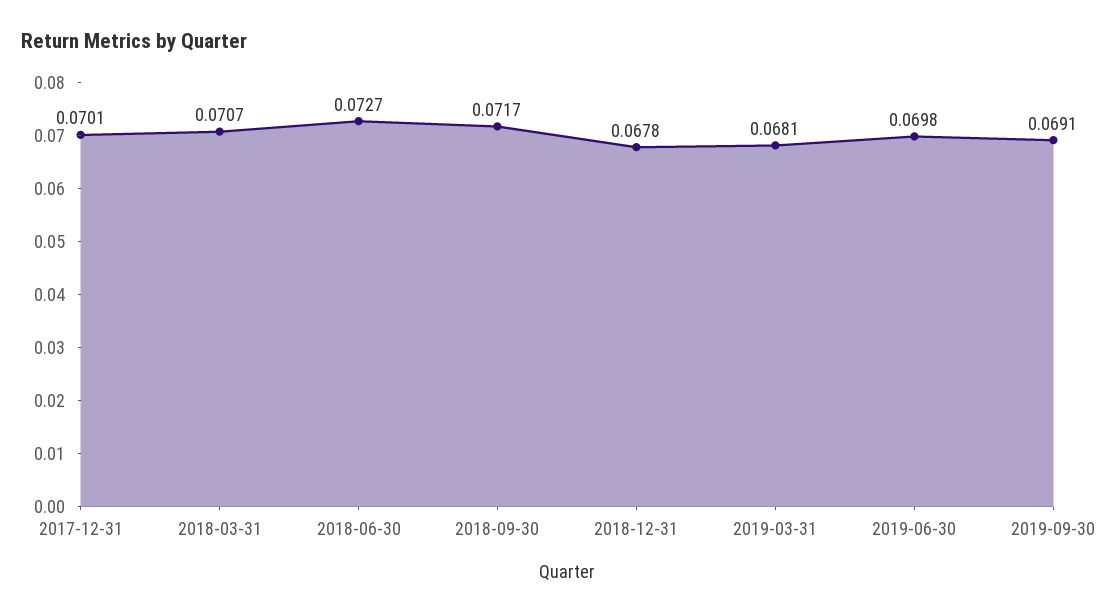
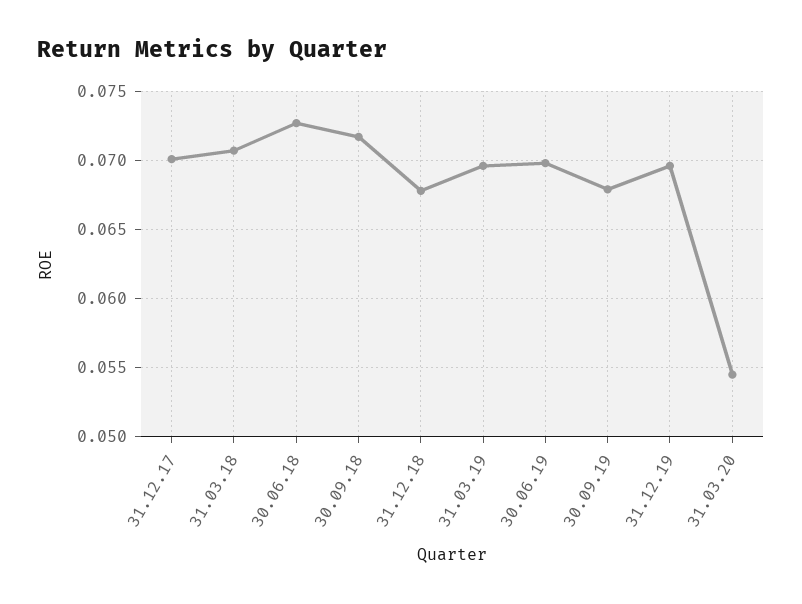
2019-03-31: 0.0681 -> 0.0695
2019-09-30: 0.0691 -> 0.068
31.12.19: none -> 0.0695
31.03.20: none -> 0.0545

